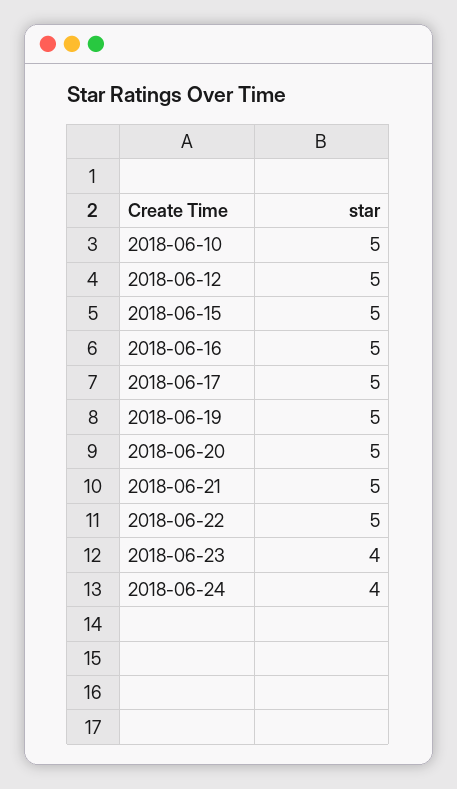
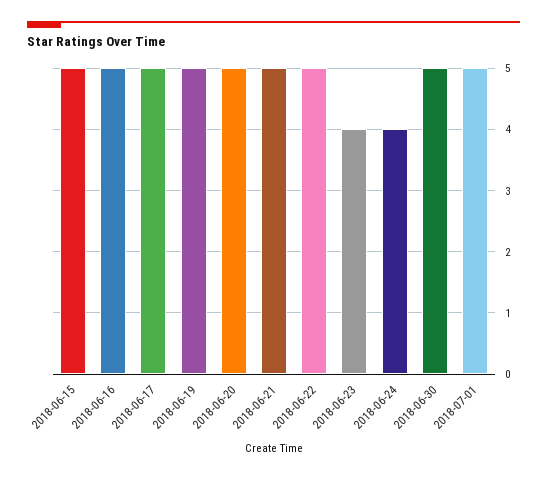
2018-06-10: 5 -> none
2018-06-12: 5 -> none
2018-06-30: none -> 5
2018-07-01: none -> 5

